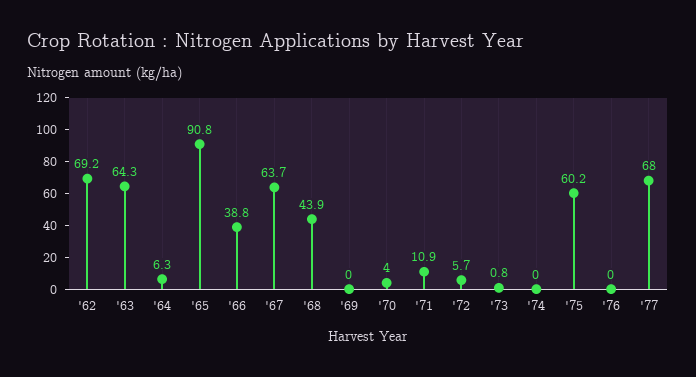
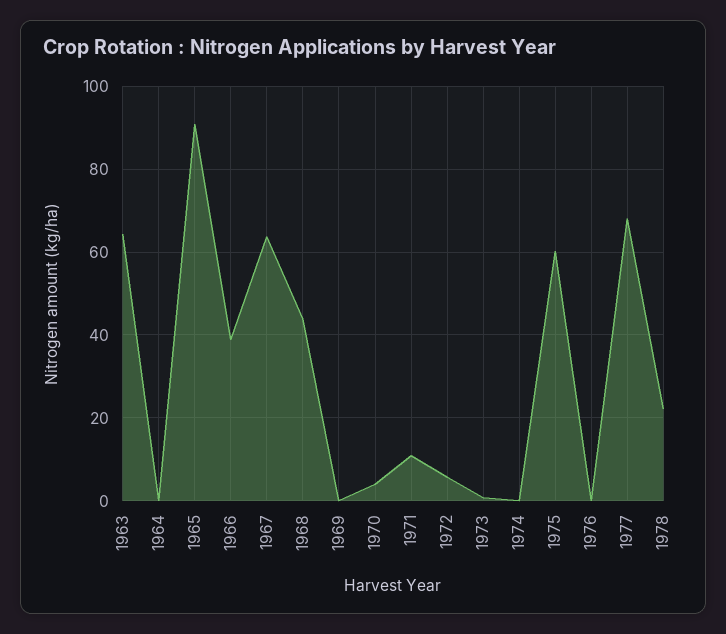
'62: 69.2 -> none
'64: 6.3 -> 0
1978: none -> 22

